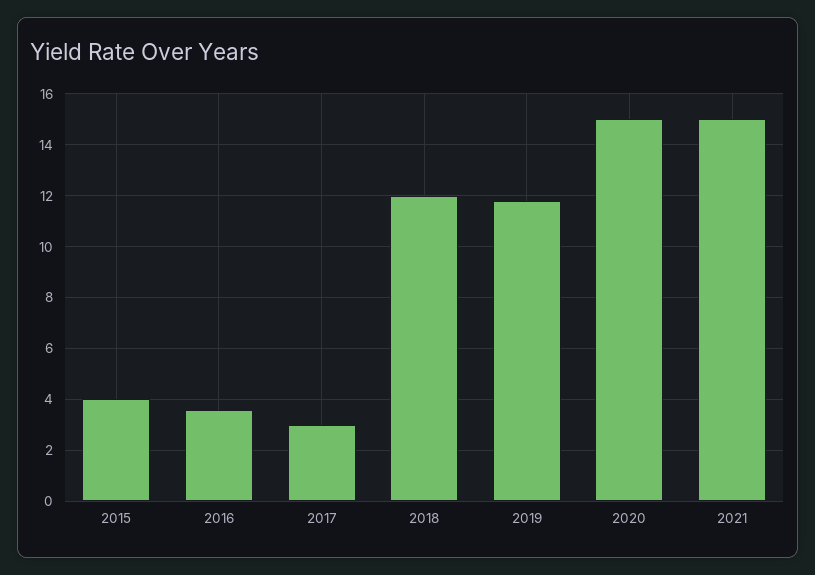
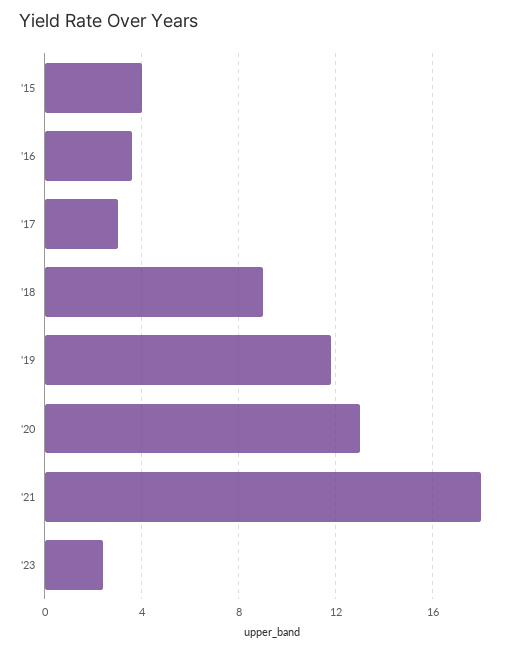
2018: 12 -> 9
2020: 15 -> 13
2021: 15 -> 18
'23: none -> 2.5

